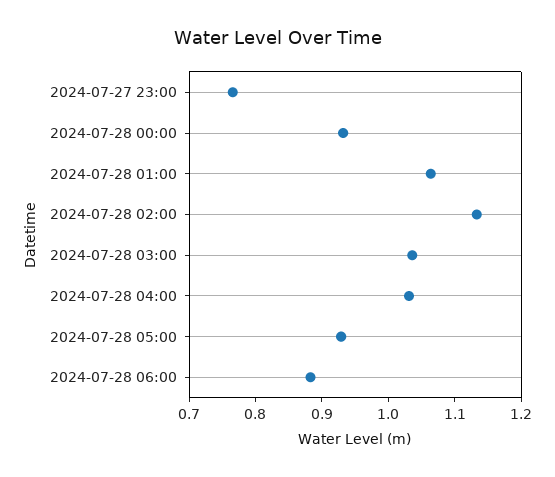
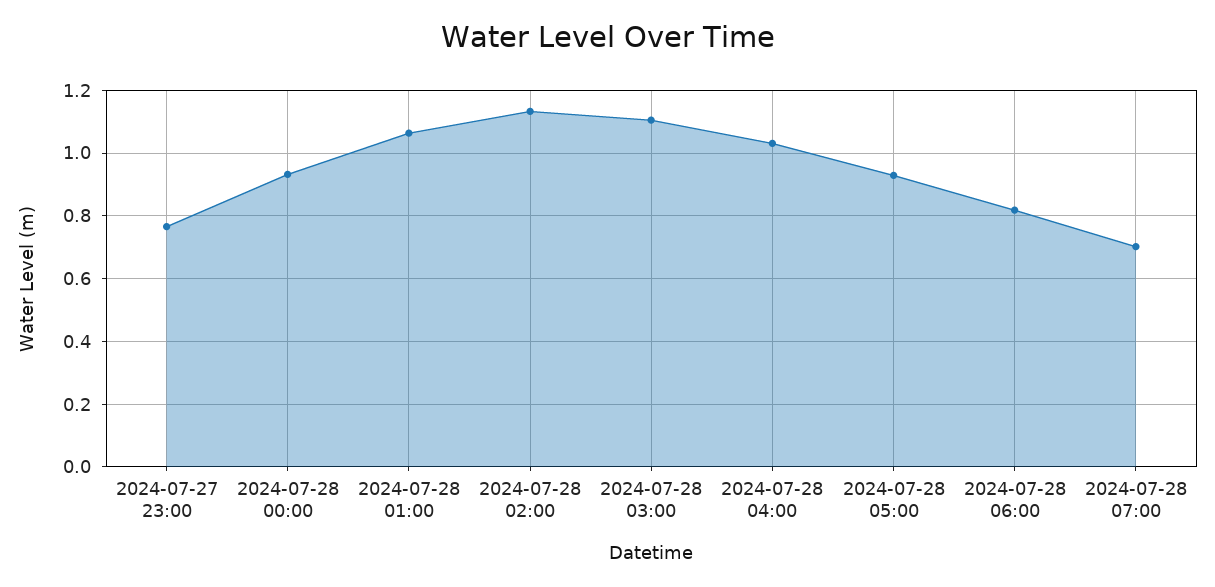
2024-07-28 03:00: 1.04 -> 1.1
2024-07-28 06:00: 0.88 -> 0.82
2024-07-28 07:00: none -> 0.7

